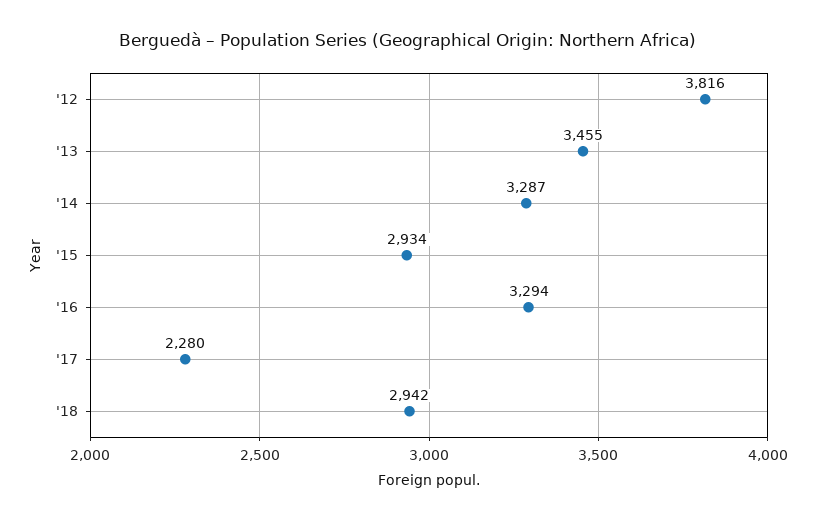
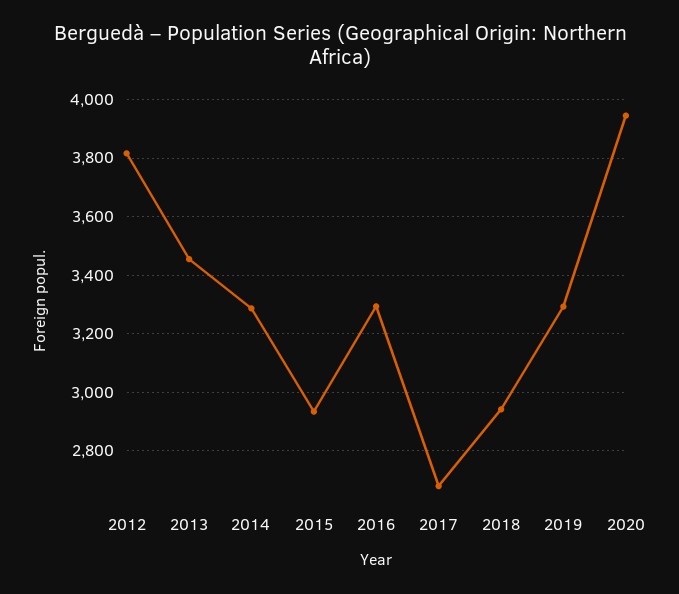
'17: 2280 -> 2675
2019: none -> 3300
2020: none -> 3950

